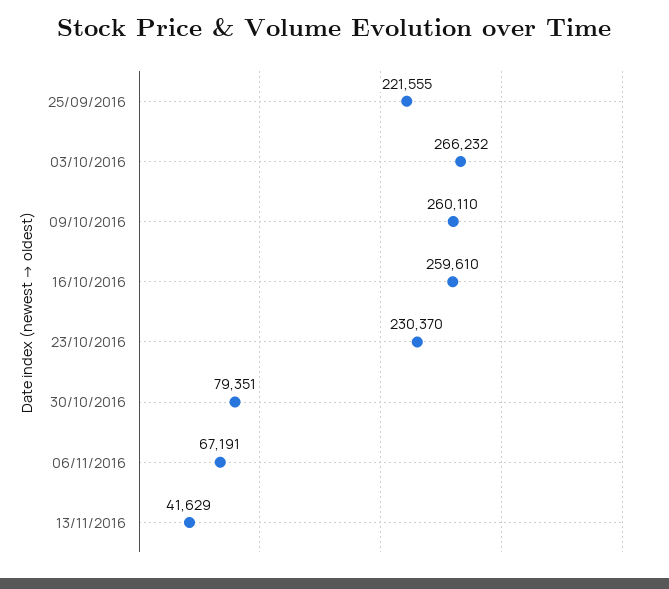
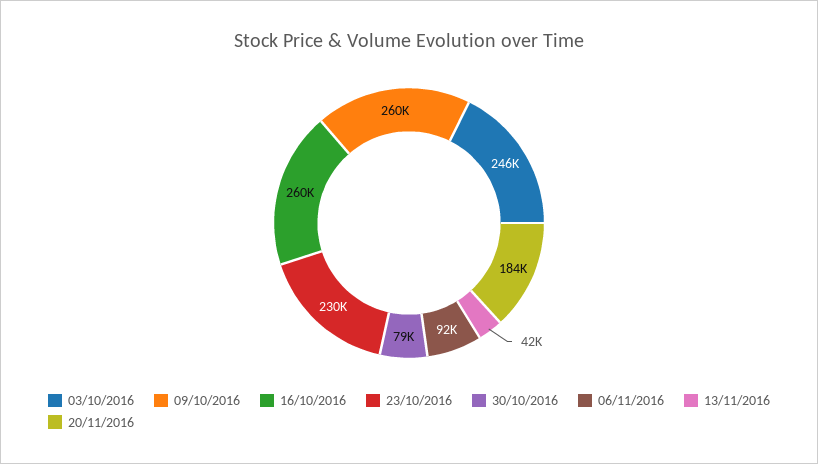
25/09/2016: 221555 -> none
03/10/2016: 266232 -> 246000
06/11/2016: 67191 -> 92000
20/11/2016: none -> 184000

